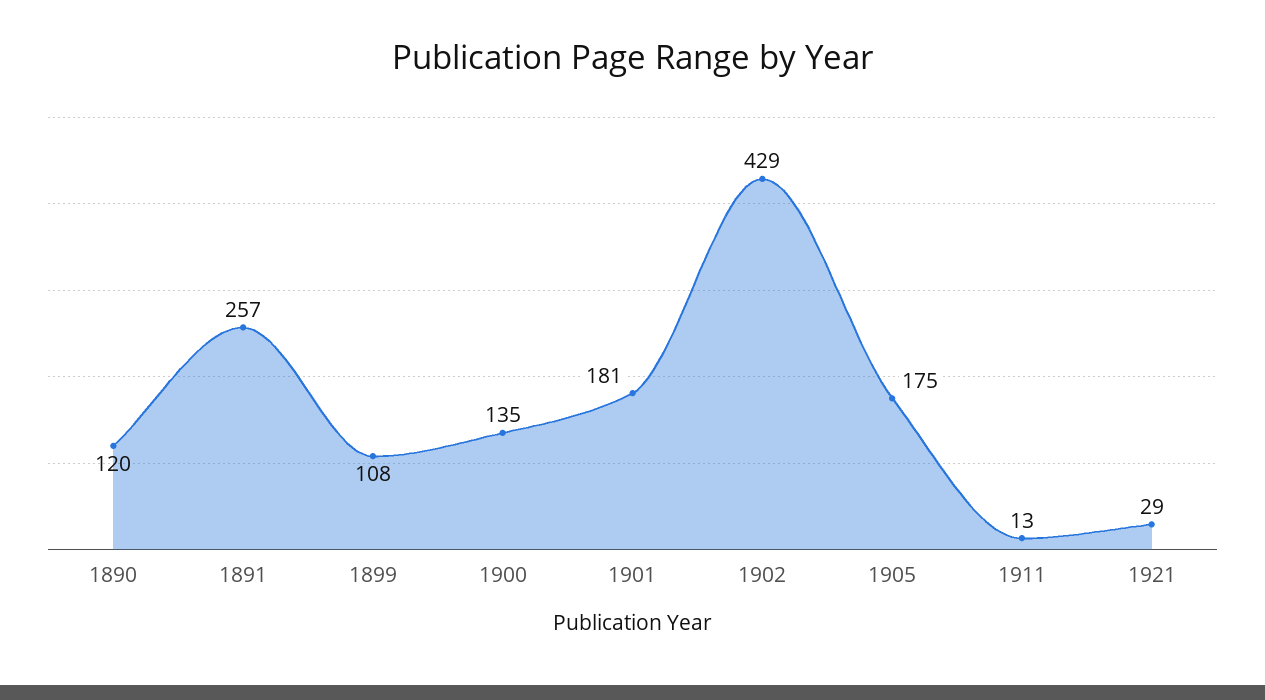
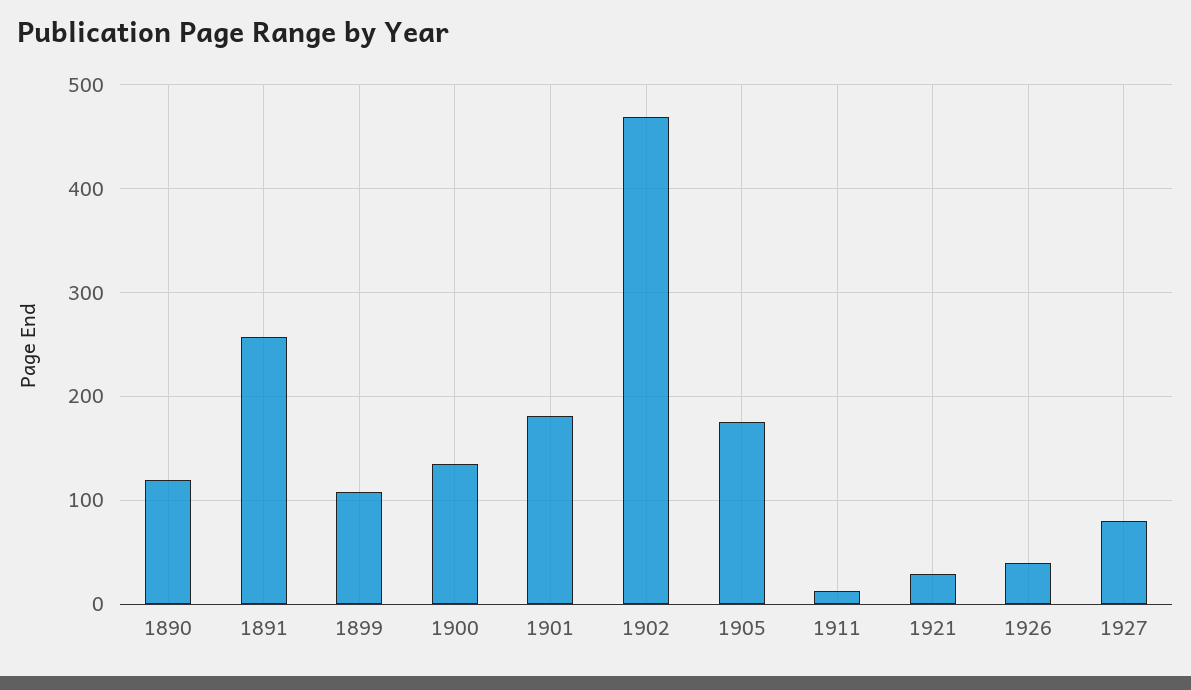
1902: 429 -> 470
1926: none -> 40
1927: none -> 80

